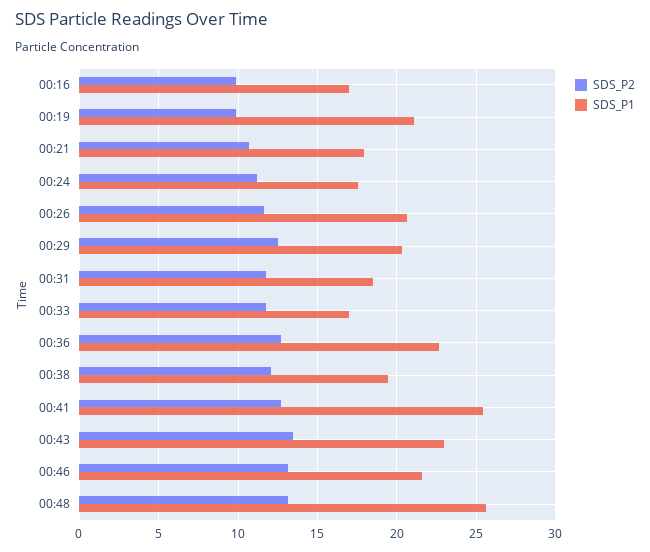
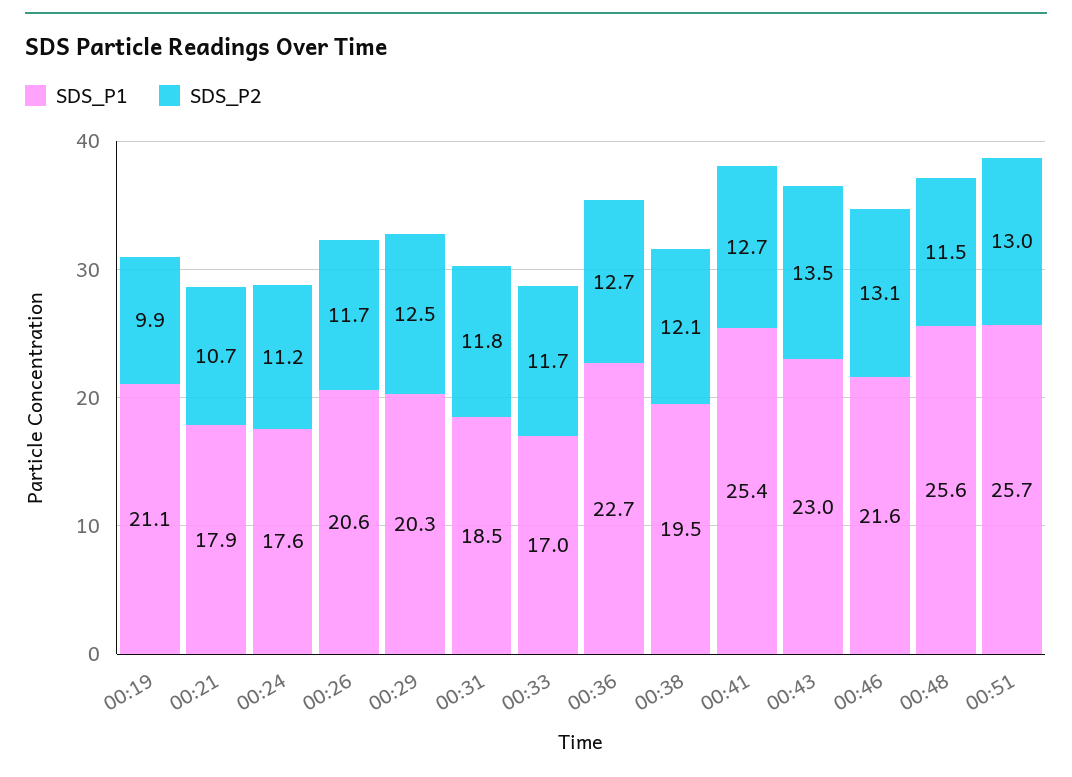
SDS_P2, 00:16: 10 -> none
SDS_P1, 00:16: 17 -> none
SDS_P2, 00:48: 13 -> 11.5
SDS_P1, 00:51: none -> 25.7
SDS_P2, 00:51: none -> 13

